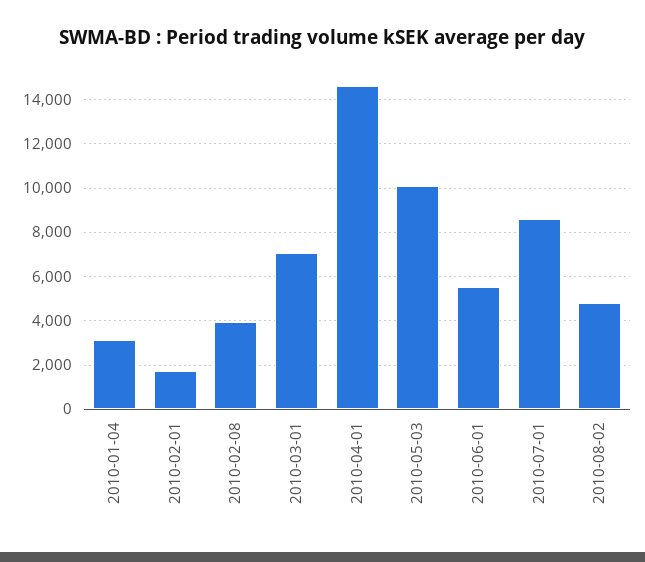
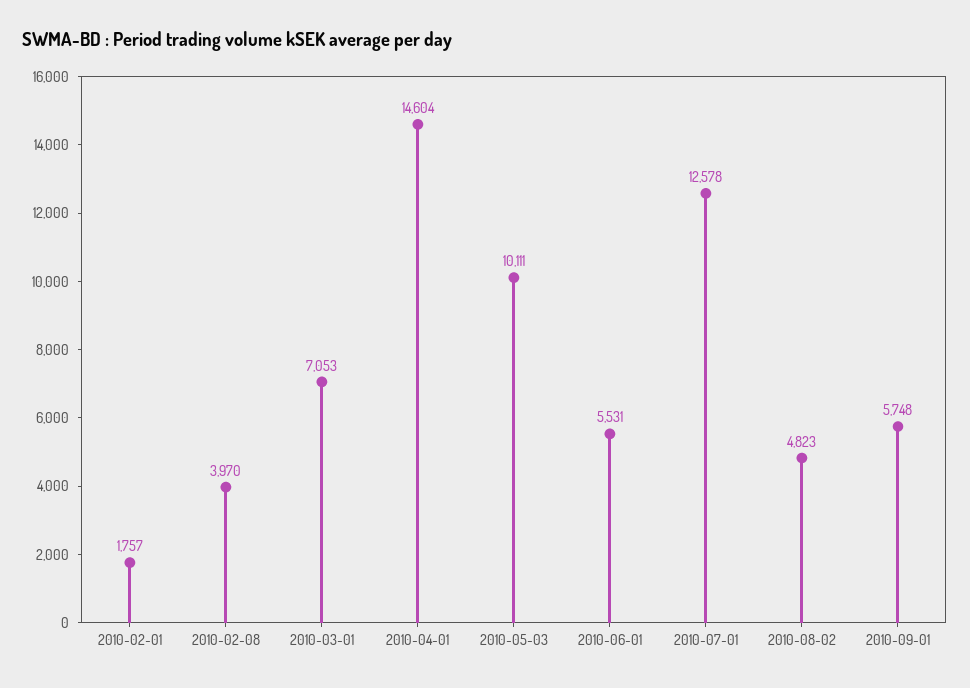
2010-01-04: 3000 -> none
2010-07-01: 8500 -> 12578
2010-09-01: none -> 5748

